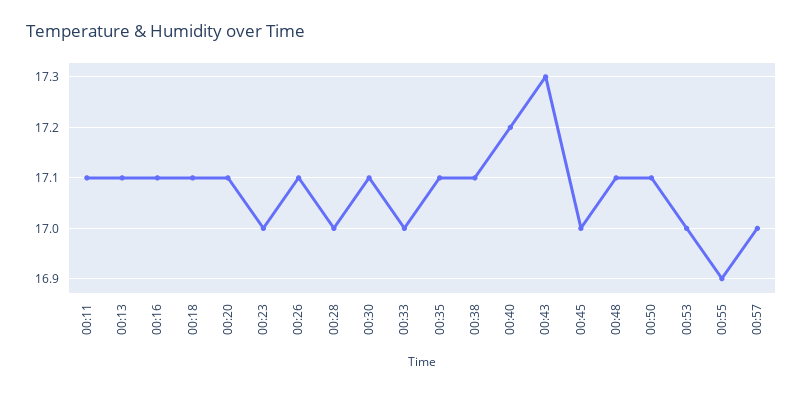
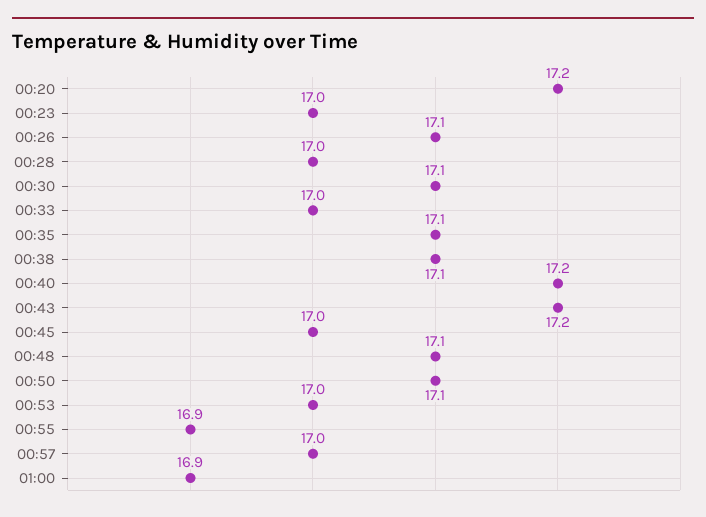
00:11: 17.1 -> none
00:13: 17.1 -> none
00:16: 17.1 -> none
00:18: 17.1 -> none
00:20: 17.1 -> 17.2
00:43: 17.3 -> 17.2
01:00: none -> 16.9

